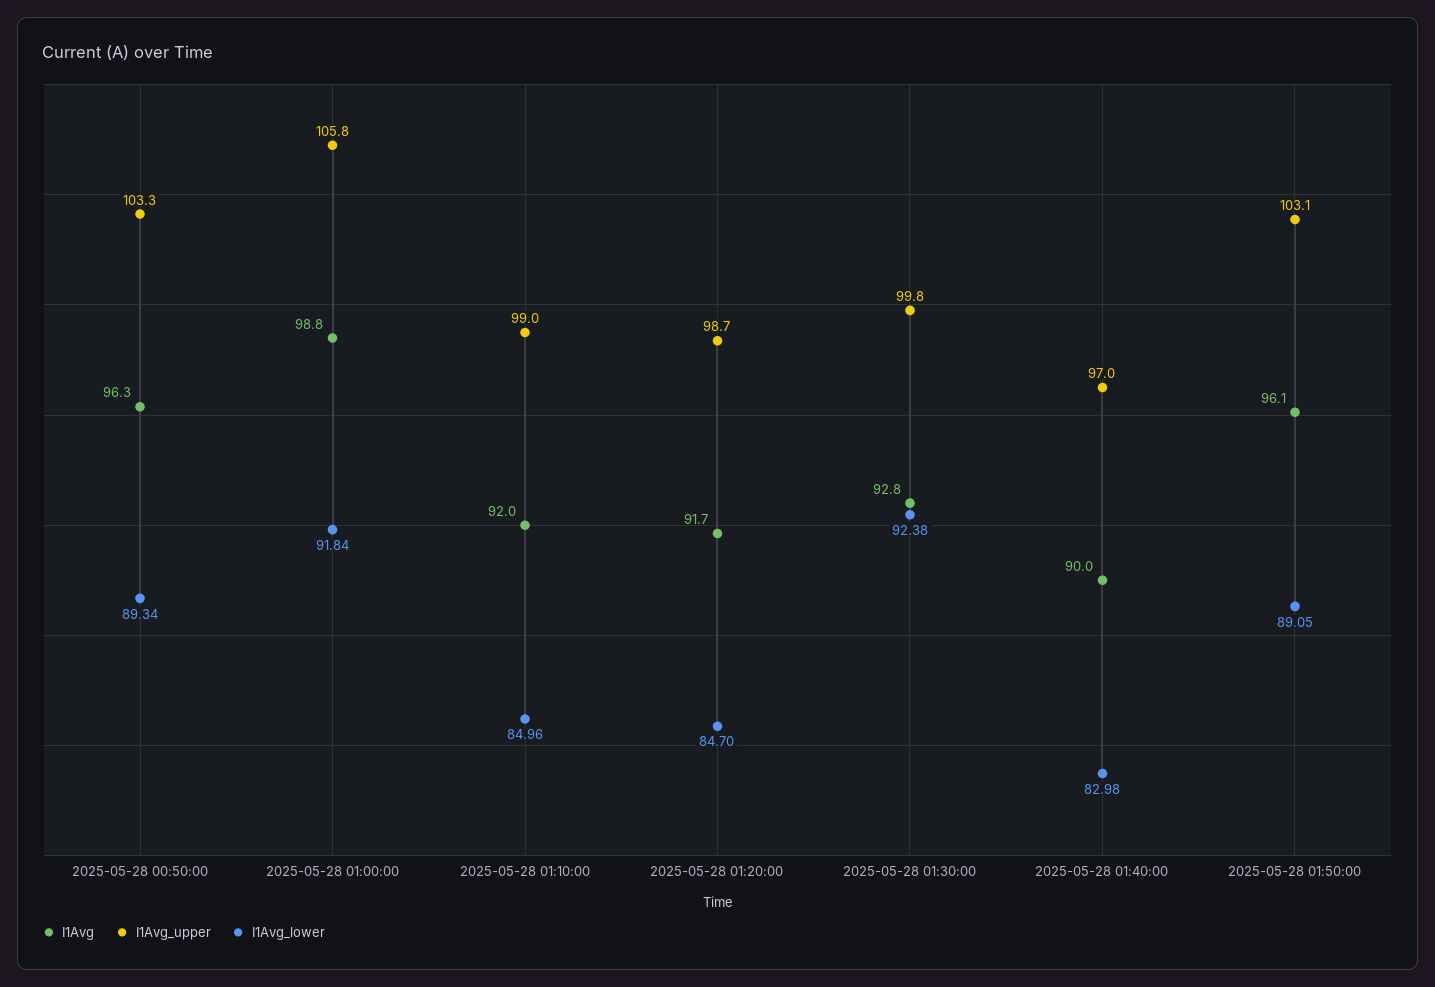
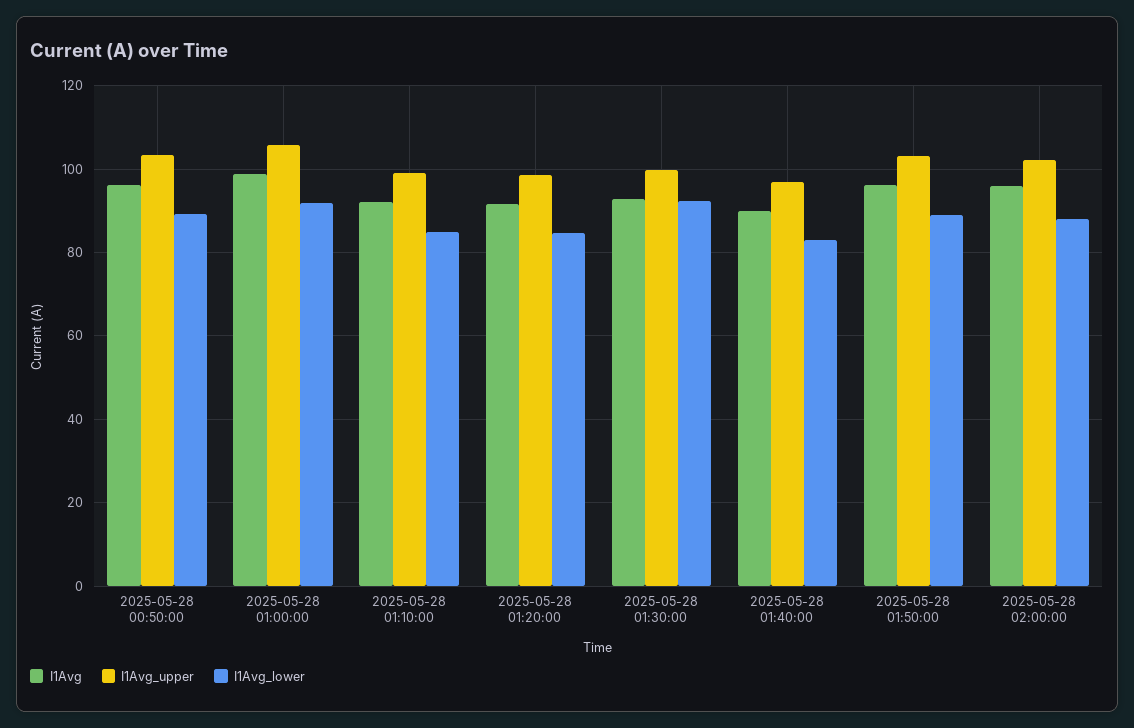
I1Avg, 2025-05-28 02:00:00: none -> 96
I1Avg_upper, 2025-05-28 02:00:00: none -> 102
I1Avg_lower, 2025-05-28 02:00:00: none -> 88

